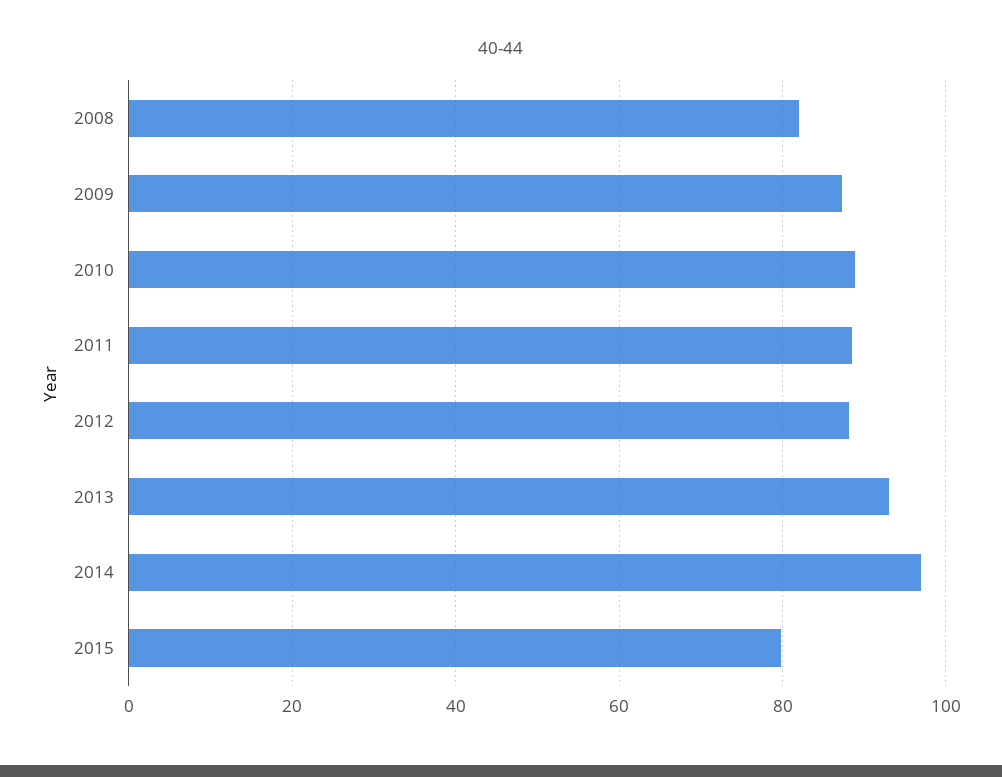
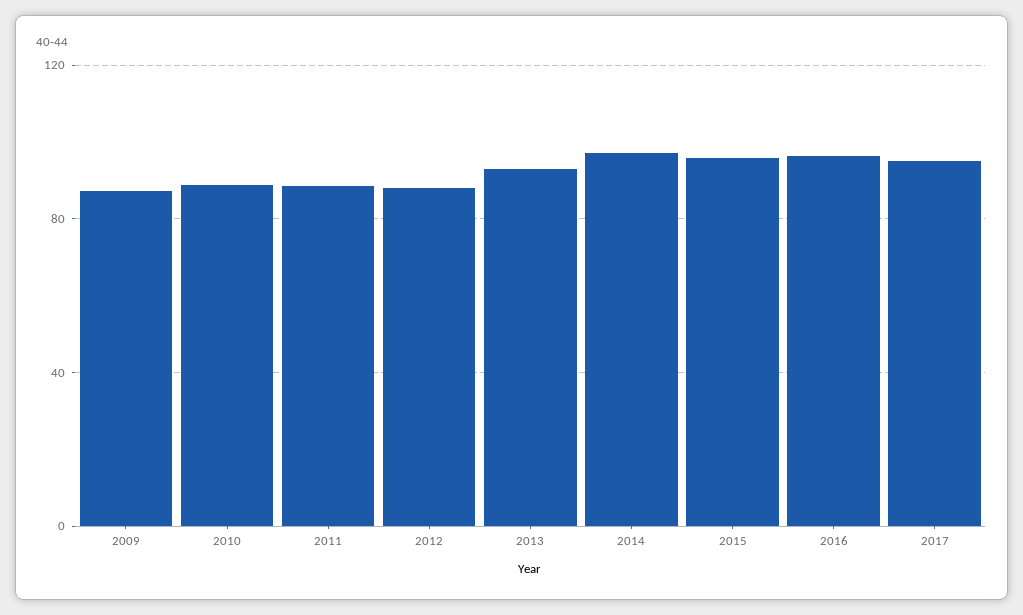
2008: 82 -> none
2015: 80 -> 95
2016: none -> 95
2017: none -> 95

